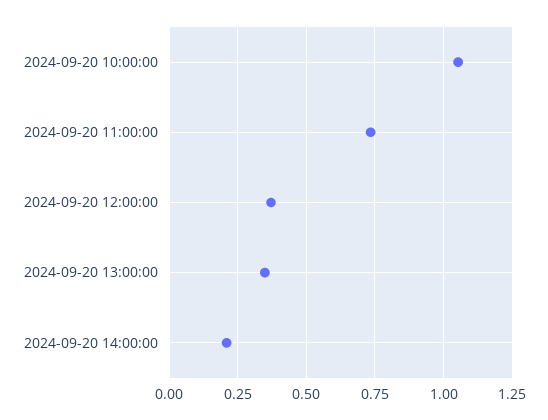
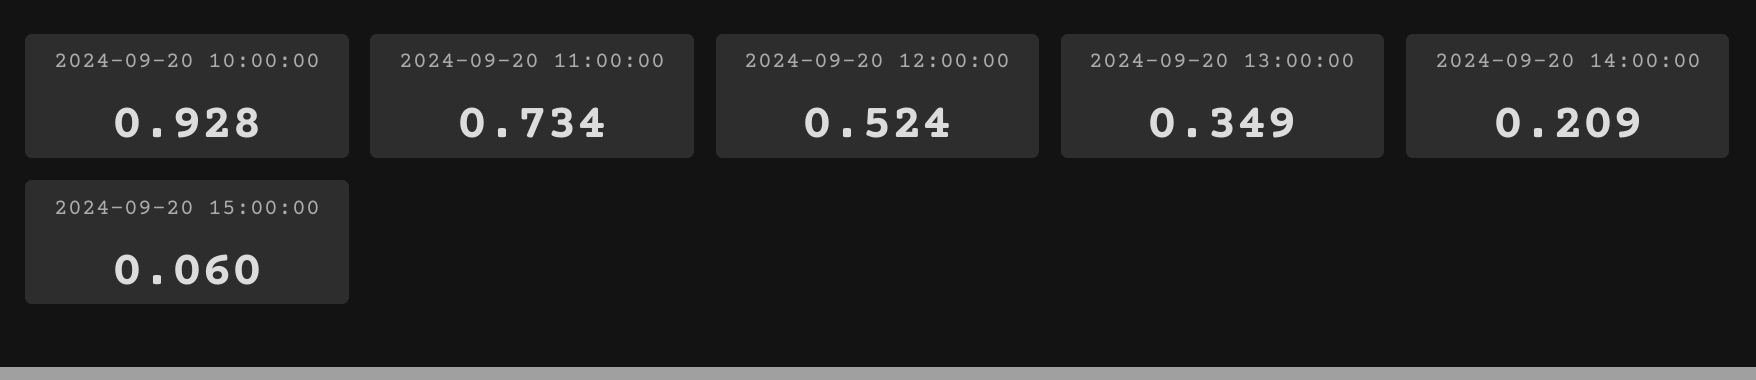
2024-09-20 10:00:00: 1.05 -> 0.928
2024-09-20 12:00:00: 0.375 -> 0.524
2024-09-20 15:00:00: none -> 0.06

